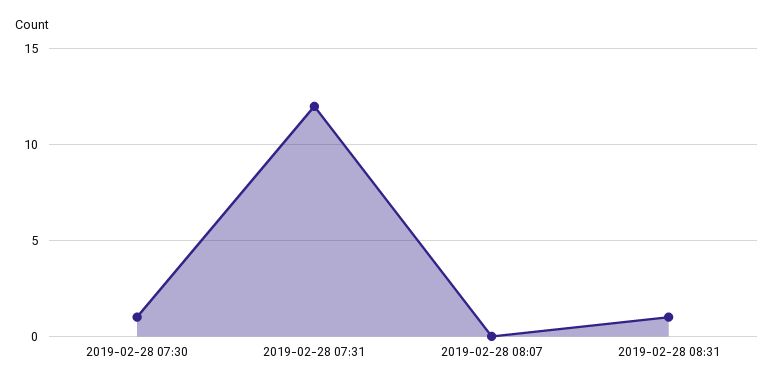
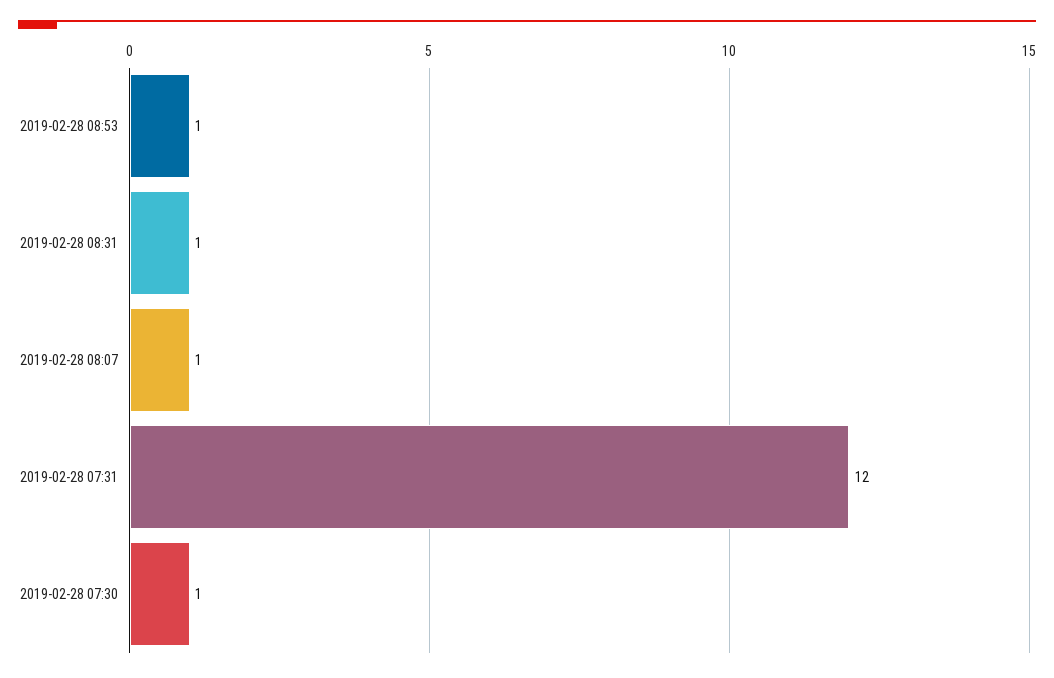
2019-02-28 08:07: 0 -> 1
2019-02-28 08:53: none -> 1

